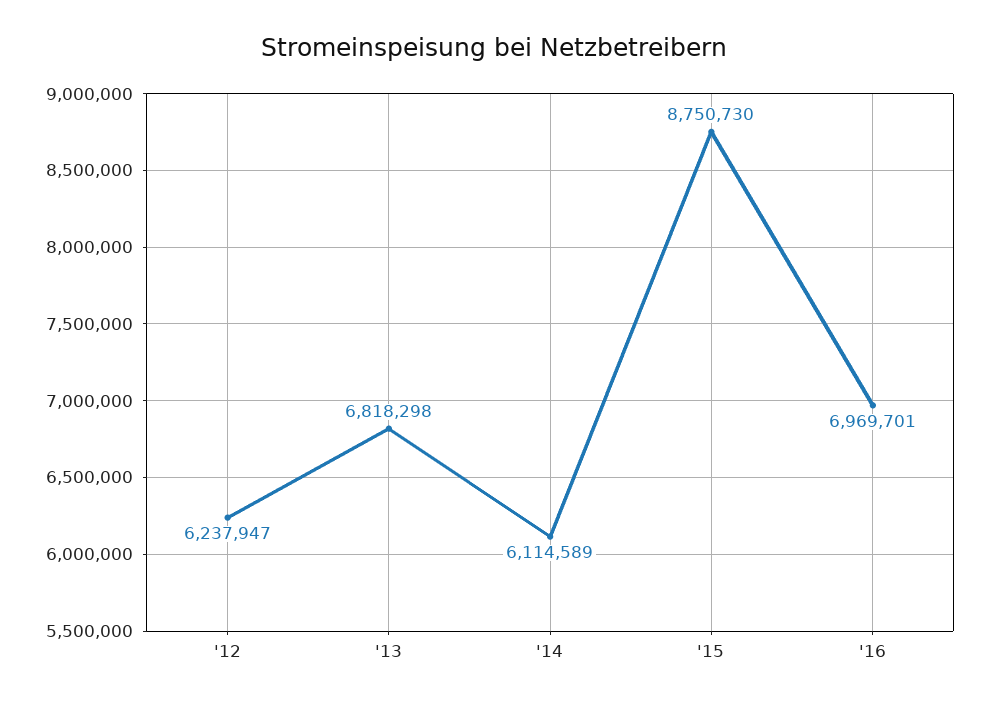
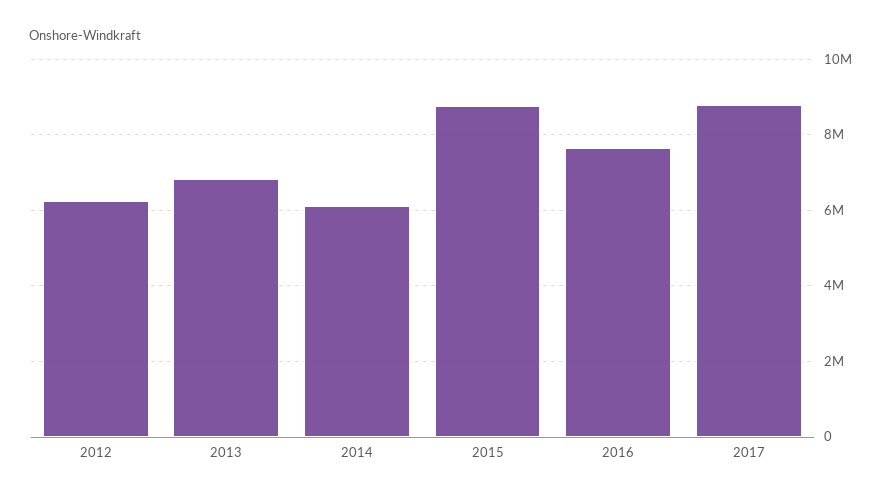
'16: 6969701 -> 7600000
2017: none -> 8800000

